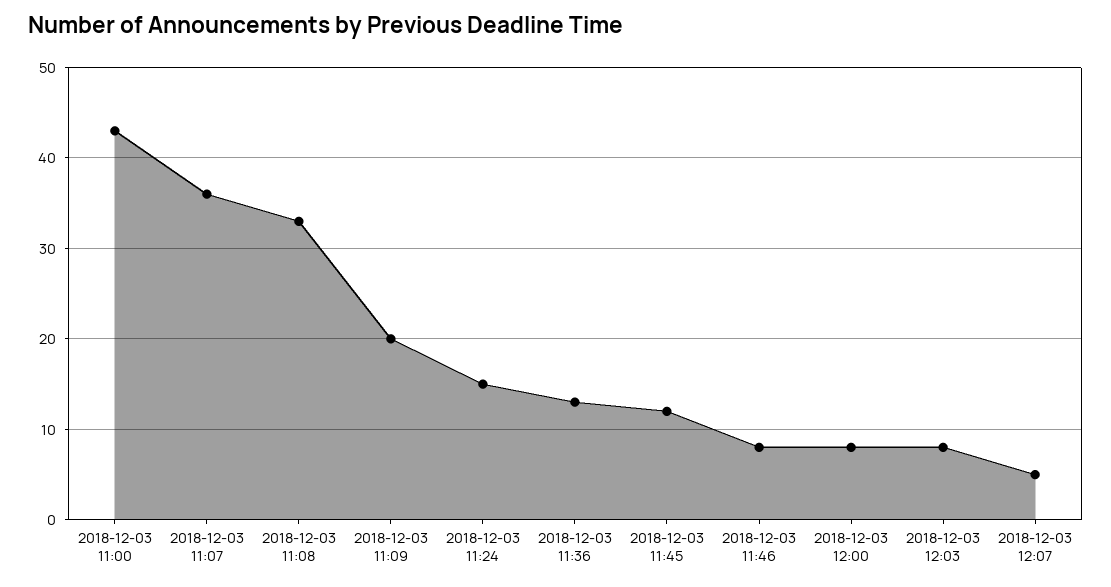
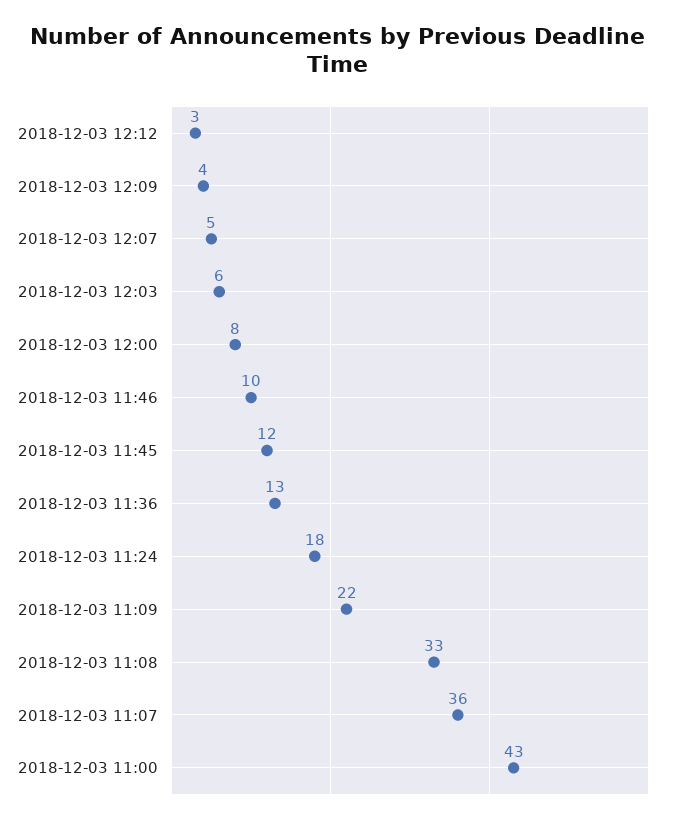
2018-12-03 11:09: 20 -> 22
2018-12-03 11:24: 15 -> 18
2018-12-03 11:46: 8 -> 10
2018-12-03 12:03: 8 -> 6
2018-12-03 12:12: none -> 3
2018-12-03 12:09: none -> 4

